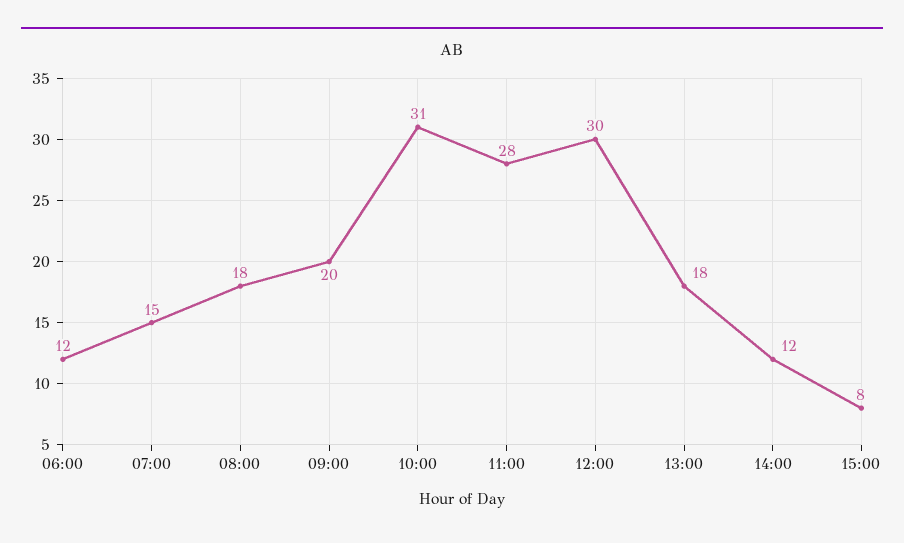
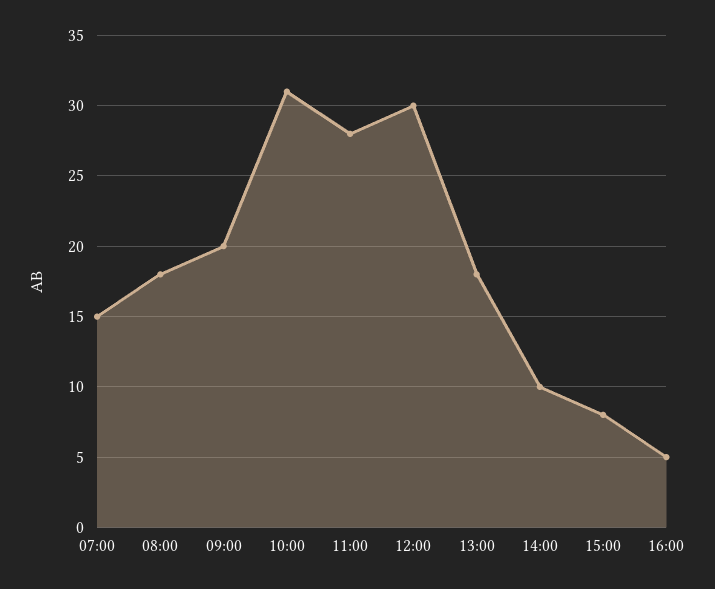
06:00: 12 -> none
14:00: 12 -> 10
16:00: none -> 5

